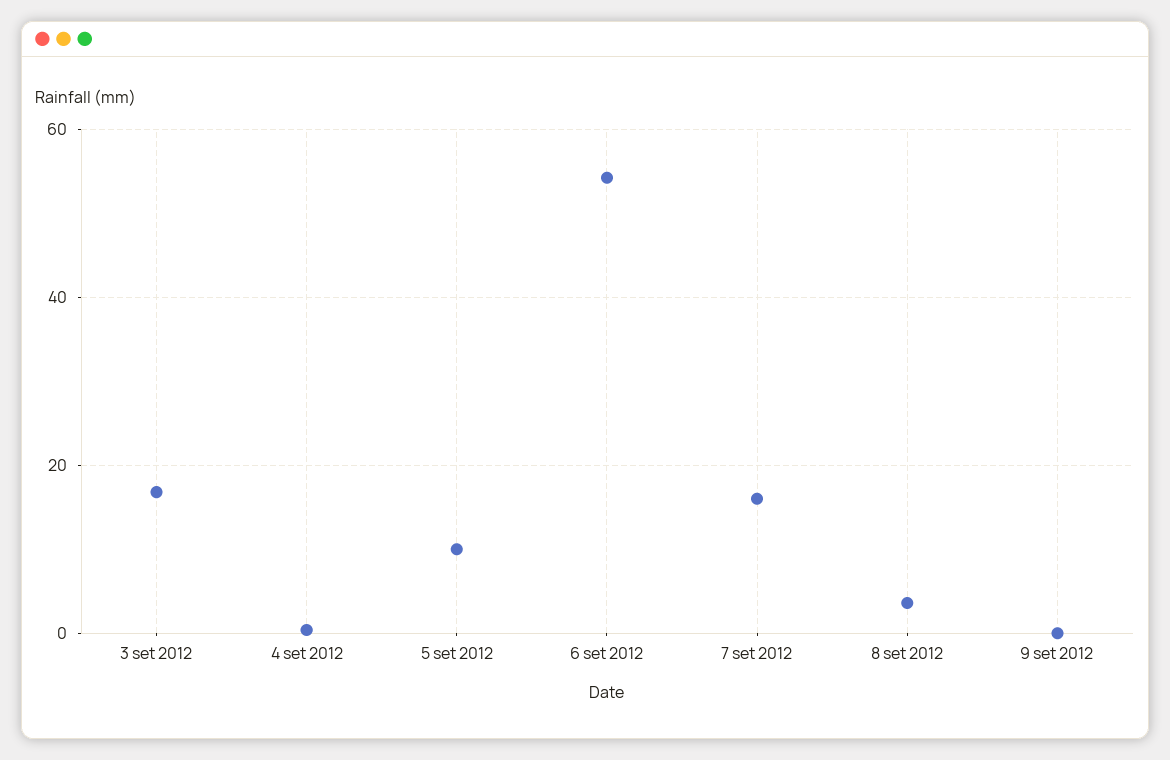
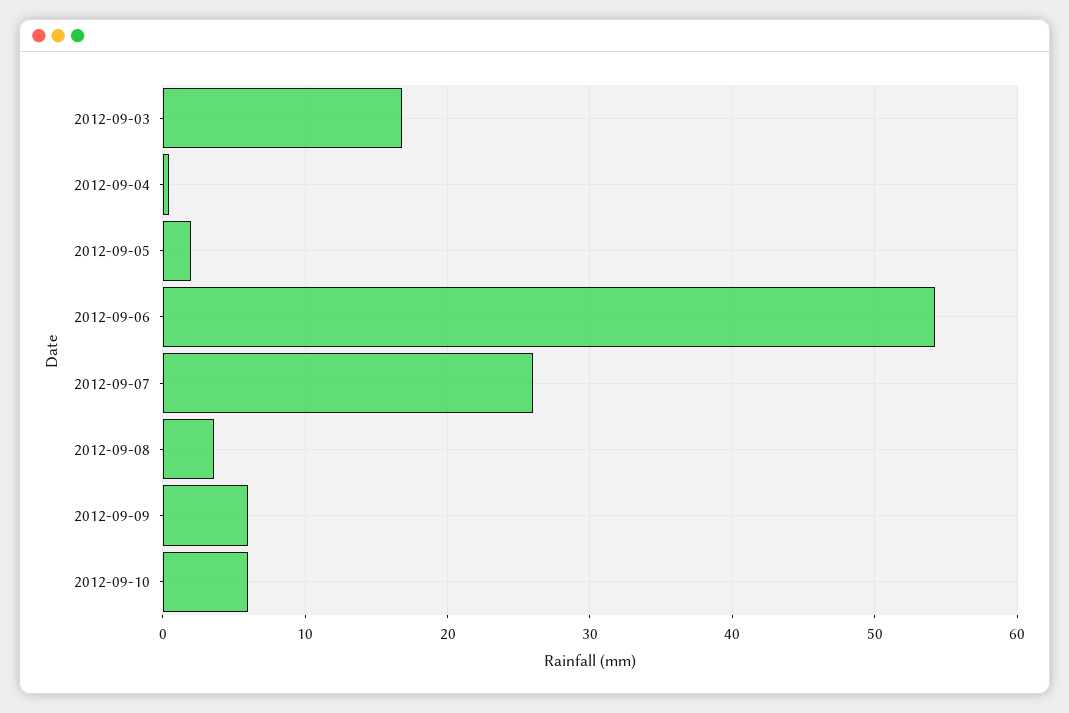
5 set 2012: 10 -> 2
7 set 2012: 16 -> 26
9 set 2012: 0 -> 6
2012-09-10: none -> 6

